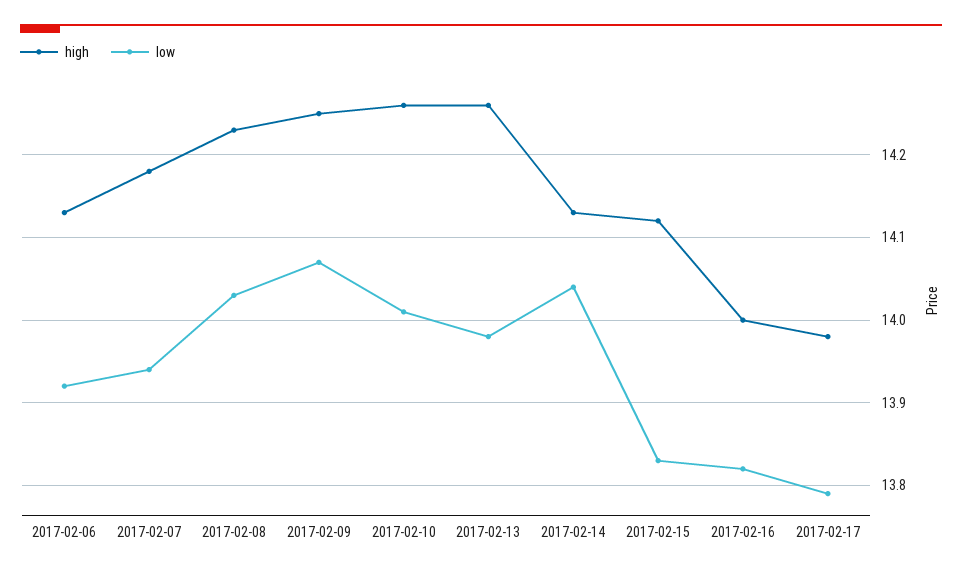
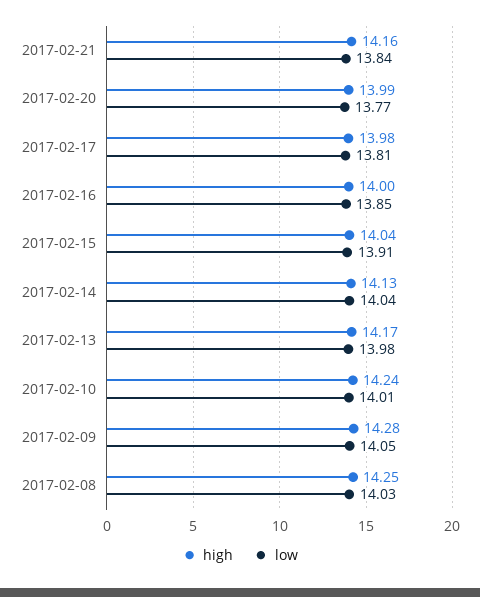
high, 2017-02-06: 14.13 -> none
low, 2017-02-06: 13.92 -> none
high, 2017-02-07: 14.18 -> none
low, 2017-02-07: 13.94 -> none
high, 2017-02-08: 14.23 -> 14.25
high, 2017-02-09: 14.25 -> 14.28
low, 2017-02-09: 14.07 -> 14.05
high, 2017-02-10: 14.26 -> 14.24
high, 2017-02-13: 14.26 -> 14.17
high, 2017-02-15: 14.12 -> 14.04
low, 2017-02-15: 13.83 -> 13.91
low, 2017-02-16: 13.82 -> 13.85
low, 2017-02-17: 13.79 -> 13.81
high, 2017-02-21: none -> 14.16
low, 2017-02-21: none -> 13.84
high, 2017-02-20: none -> 13.99
low, 2017-02-20: none -> 13.77

